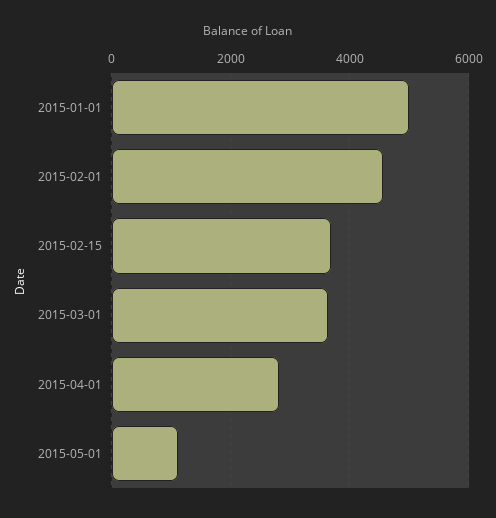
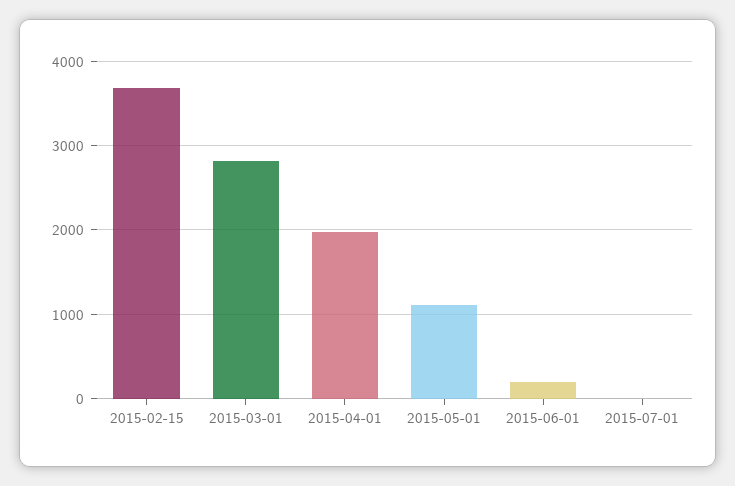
2015-01-01: 5000 -> none
2015-02-01: 4600 -> none
2015-03-01: 3600 -> 2800
2015-04-01: 2800 -> 2000
2015-06-01: none -> 200
2015-07-01: none -> 0

